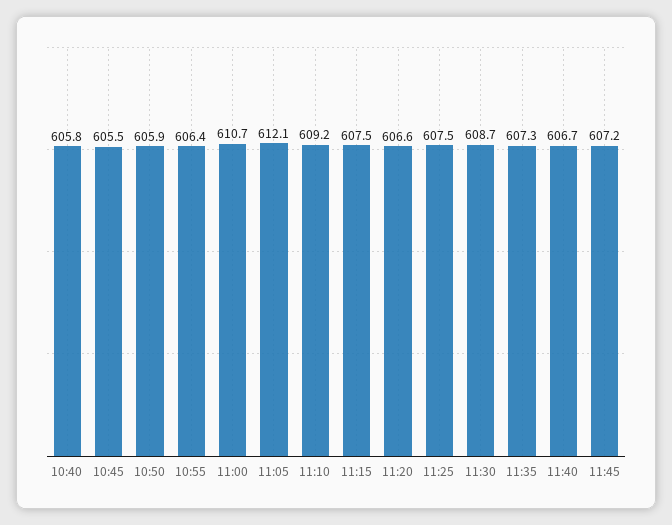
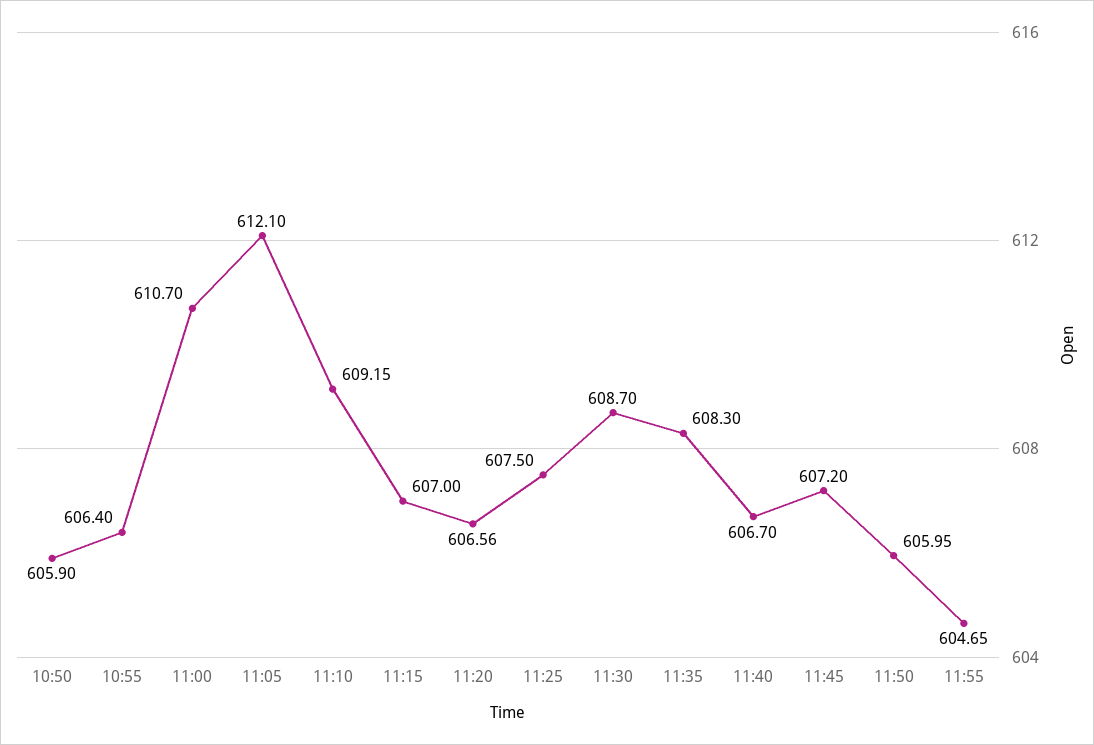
10:40: 605.8 -> none
10:45: 605.5 -> none
11:15: 607.5 -> 607
11:35: 607.3 -> 608.3
11:50: none -> 605.95
11:55: none -> 604.65

